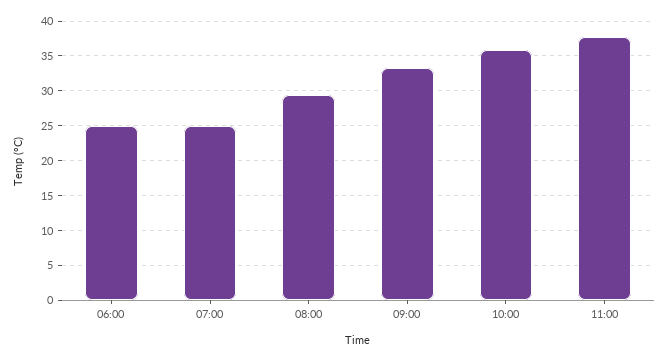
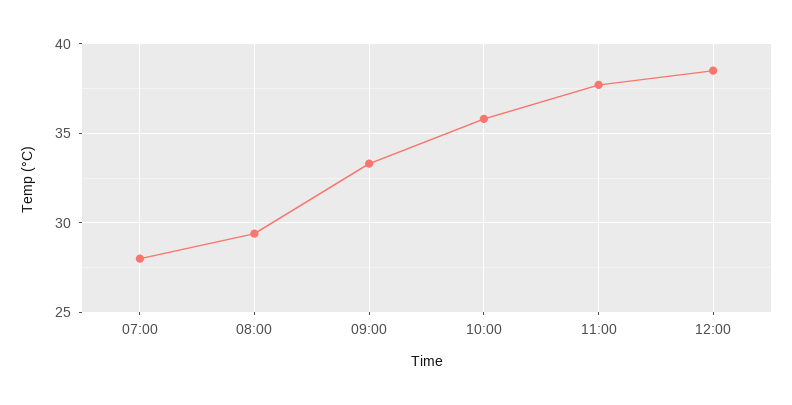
06:00: 25 -> none
07:00: 25 -> 28
12:00: none -> 38.5

